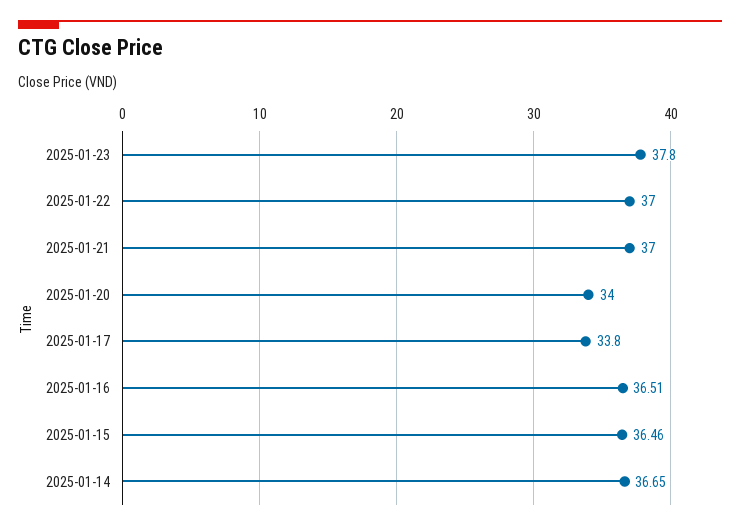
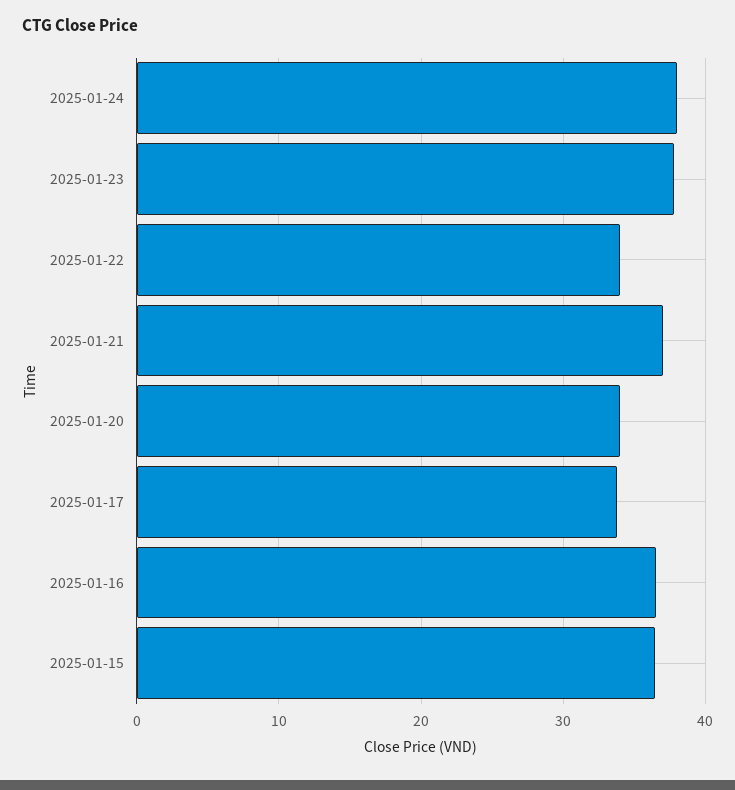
2025-01-22: 37 -> 34
2025-01-14: 36.65 -> none
2025-01-24: none -> 38

